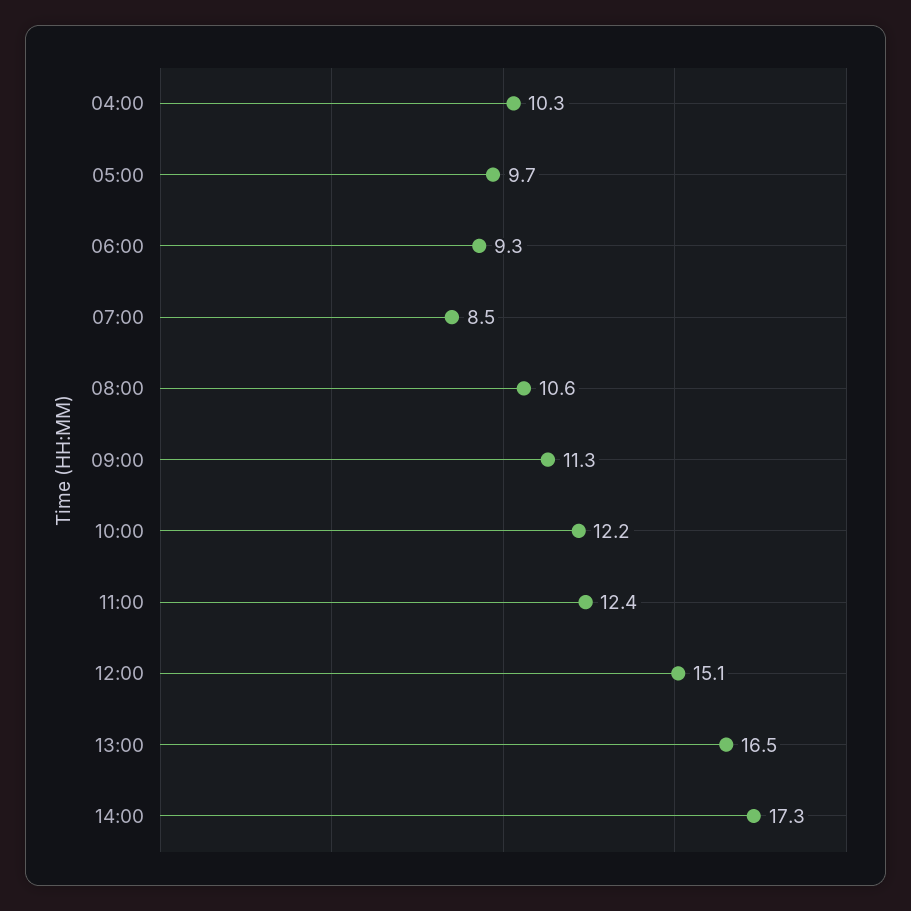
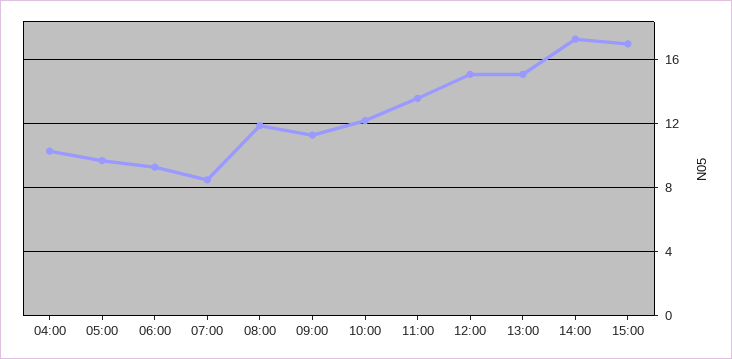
08:00: 10.6 -> 12
11:00: 12.4 -> 13.5
13:00: 16.5 -> 15
15:00: none -> 17

